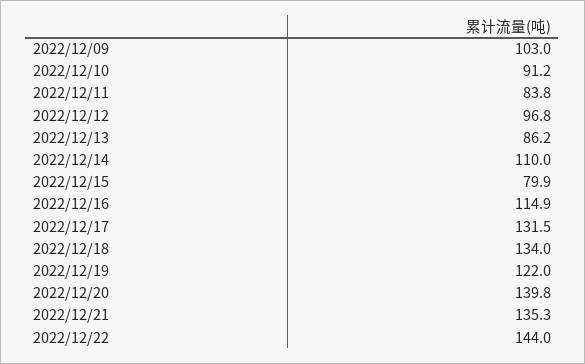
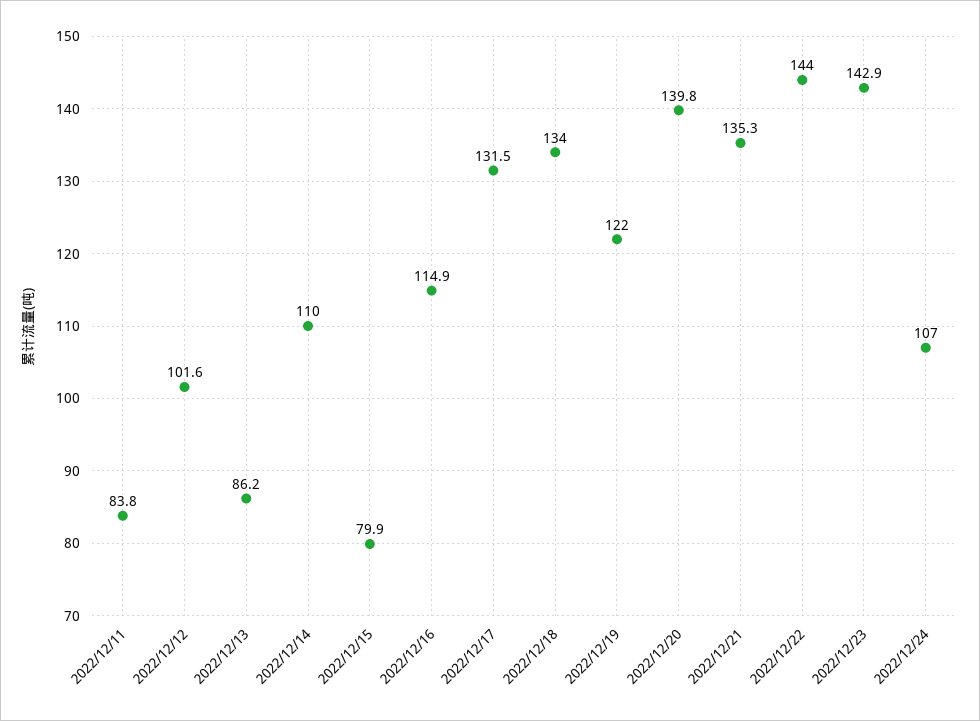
2022/12/09: 103 -> none
2022/12/10: 91.2 -> none
2022/12/12: 96.8 -> 101.6
2022/12/23: none -> 142.9
2022/12/24: none -> 107

